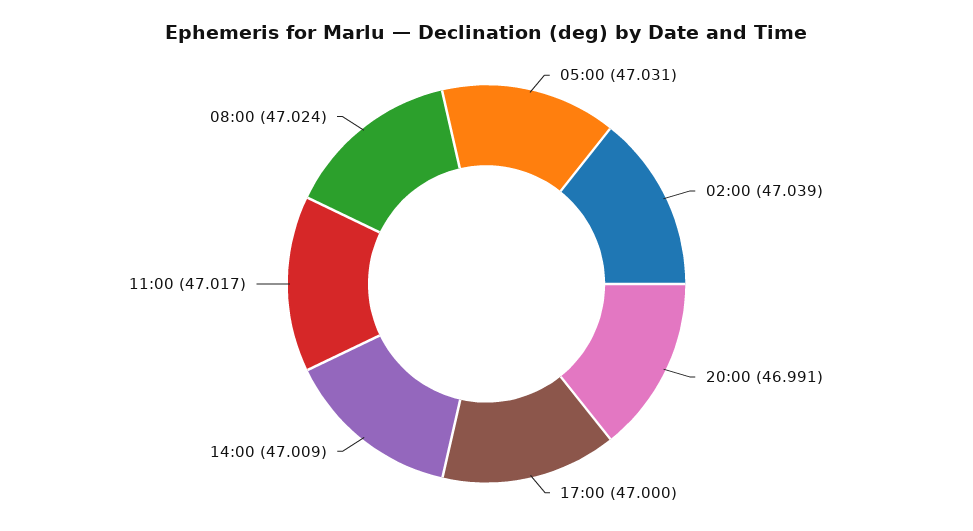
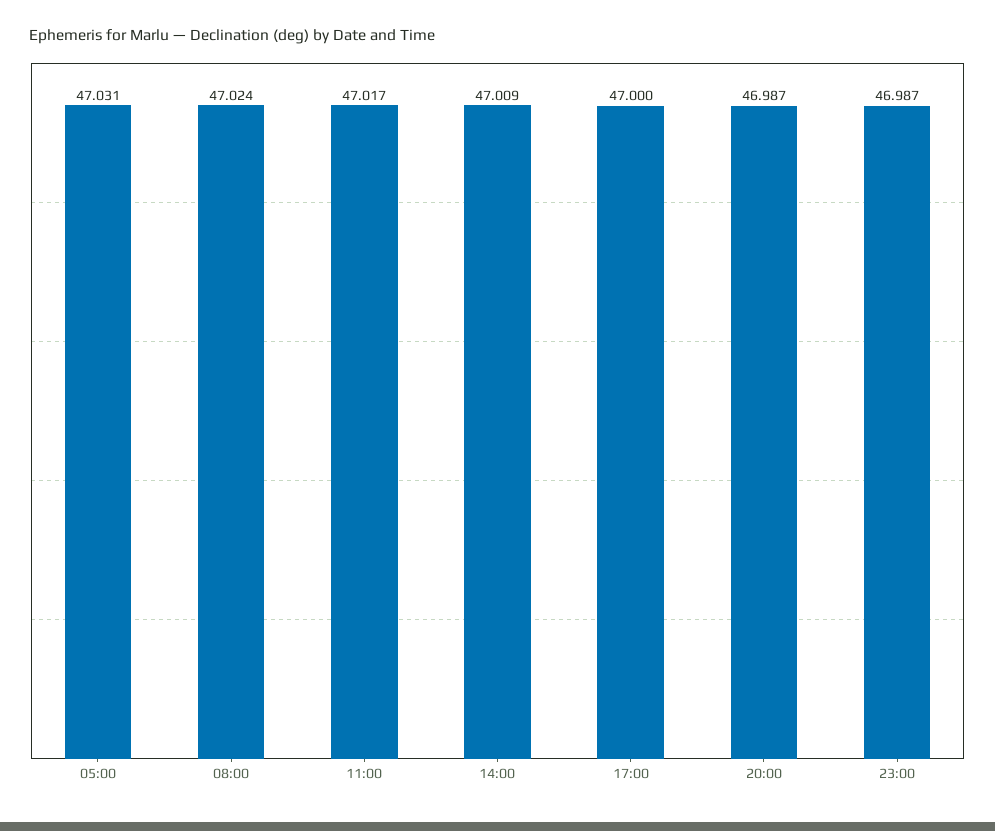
02:00: 47.039 -> none
20:00: 46.991 -> 46.987
23:00: none -> 46.987

